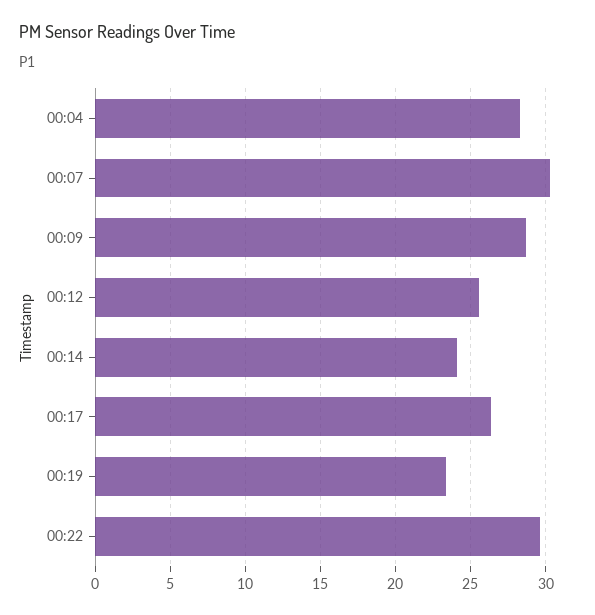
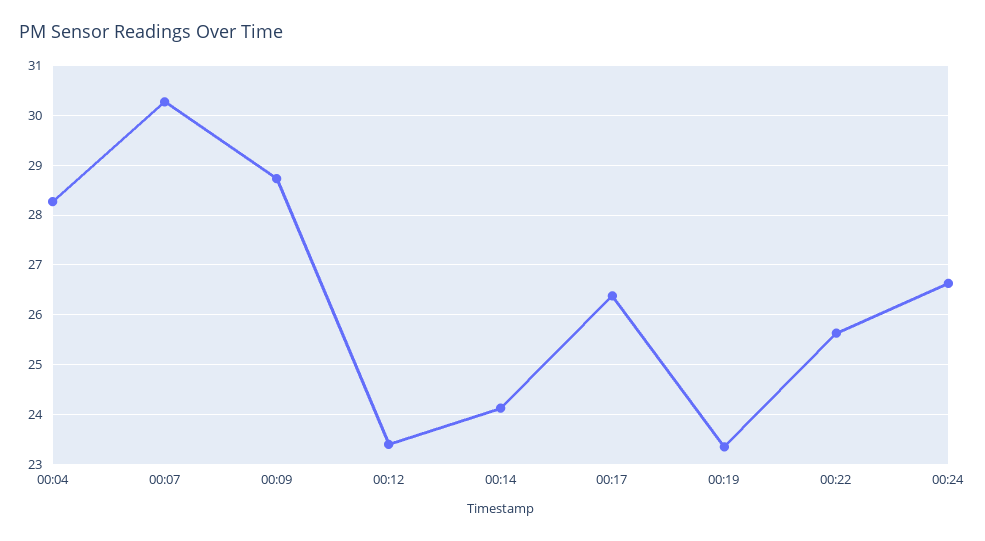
00:12: 25.5 -> 23.4
00:22: 29.5 -> 25.6
00:24: none -> 26.6

